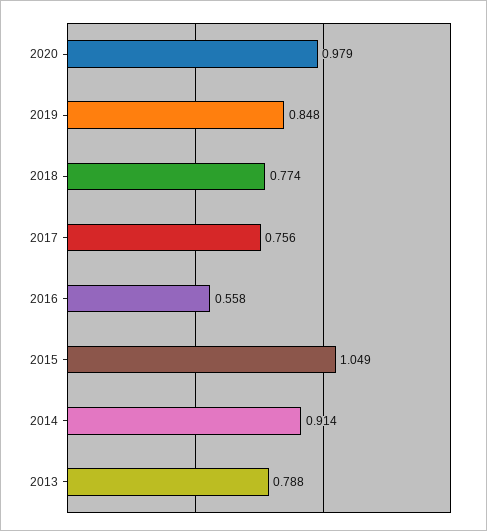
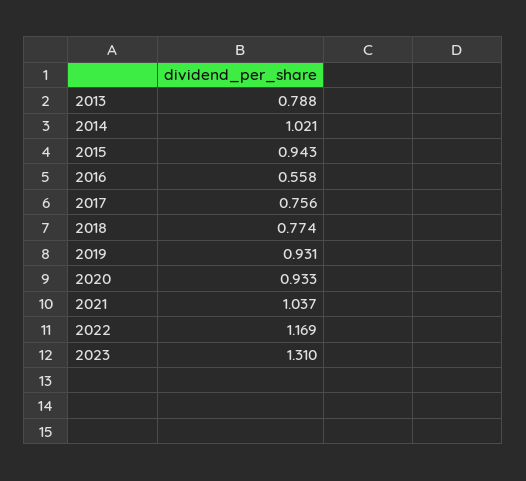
2020: 0.979 -> 0.933
2019: 0.848 -> 0.931
2015: 1.049 -> 0.943
2014: 0.914 -> 1.021
2021: none -> 1.037
2022: none -> 1.169
2023: none -> 1.31

